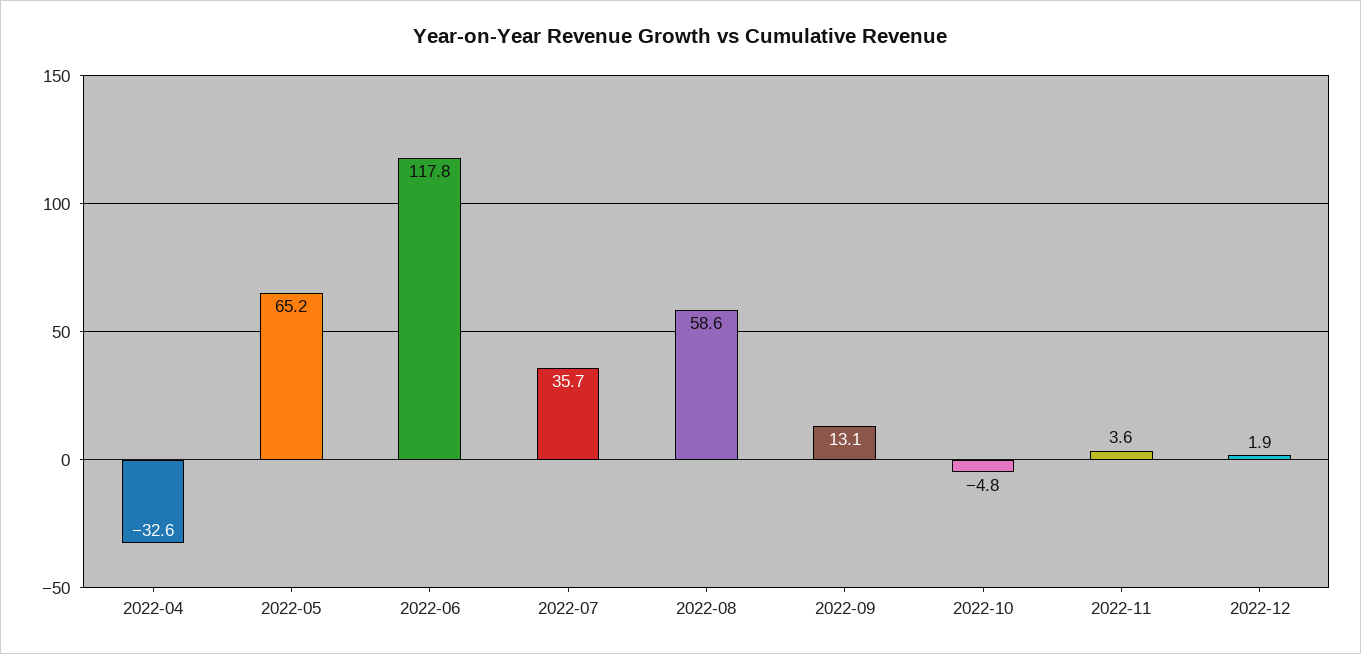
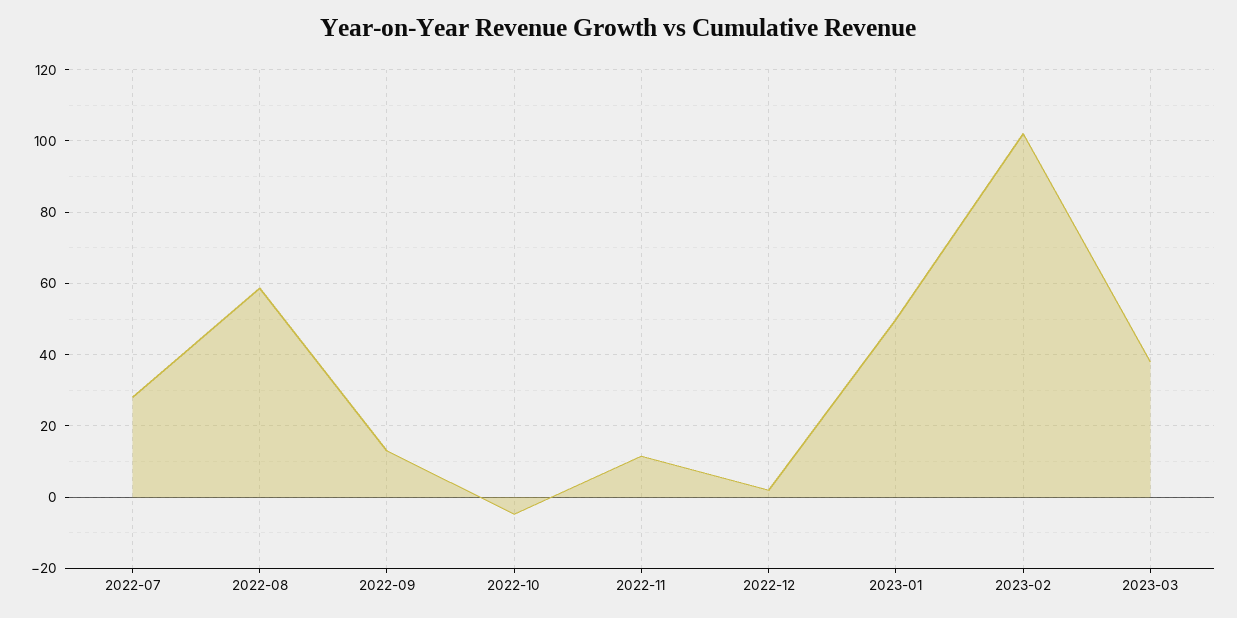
2022-04: -32.6 -> none
2022-05: 65.2 -> none
2022-06: 117.8 -> none
2022-07: 35.7 -> 28
2022-11: 3.6 -> 12
2023-01: none -> 50
2023-02: none -> 102
2023-03: none -> 38

